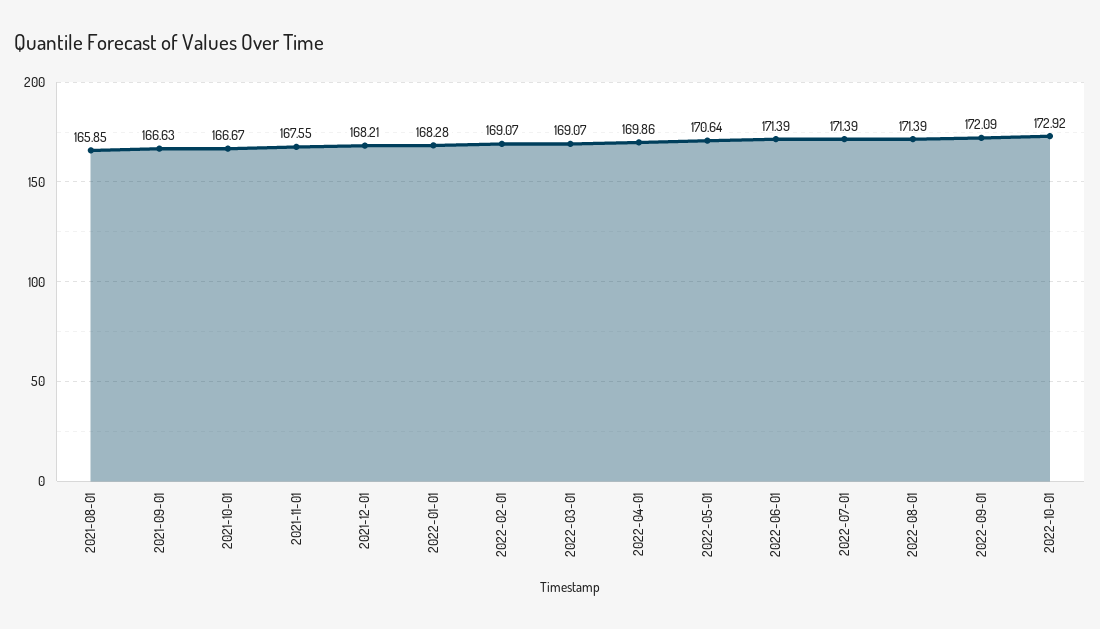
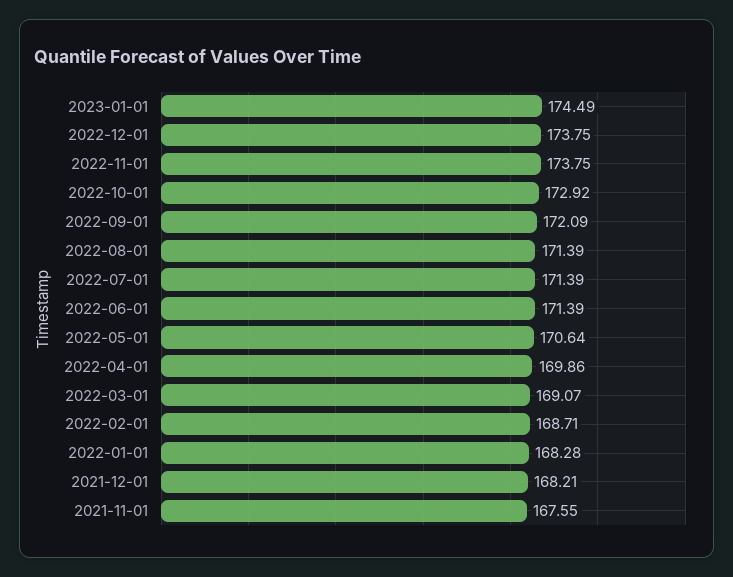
2021-08-01: 165.85 -> none
2021-09-01: 166.63 -> none
2021-10-01: 166.67 -> none
2022-02-01: 169.07 -> 168.71
2023-01-01: none -> 174.49
2022-12-01: none -> 173.75
2022-11-01: none -> 173.75

